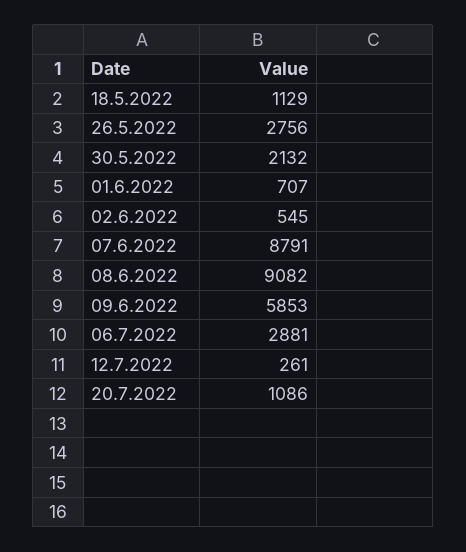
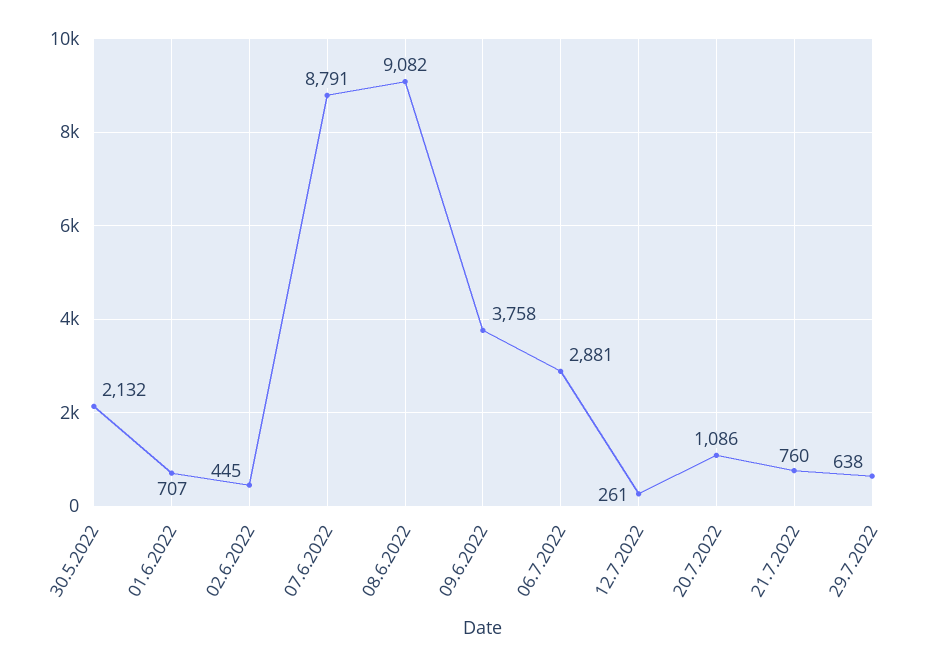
18.5.2022: 1129 -> none
26.5.2022: 2756 -> none
02.6.2022: 545 -> 445
09.6.2022: 5853 -> 3758
21.7.2022: none -> 760
29.7.2022: none -> 638

